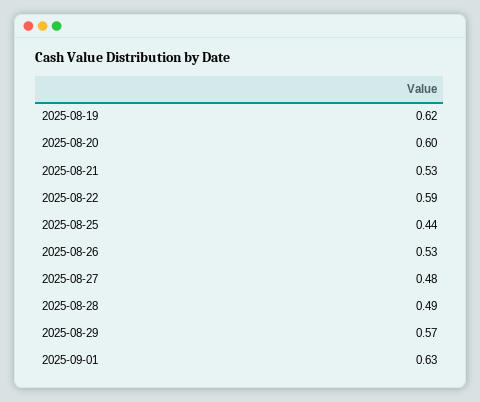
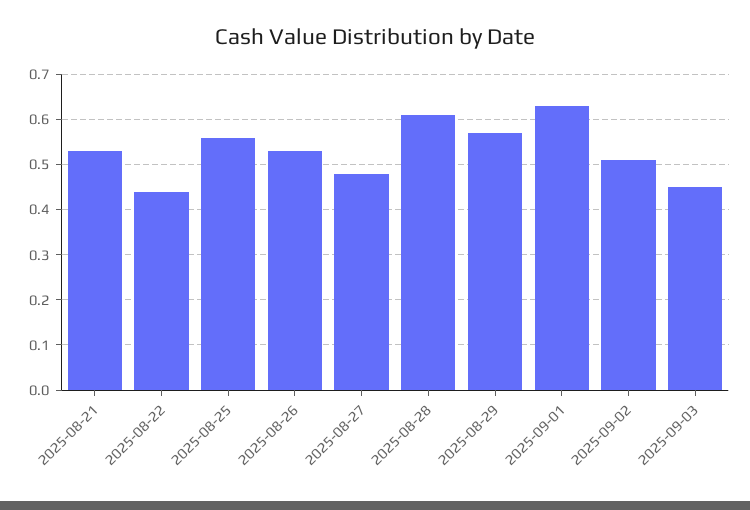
2025-08-19: 0.62 -> none
2025-08-20: 0.6 -> none
2025-08-22: 0.59 -> 0.45
2025-08-25: 0.44 -> 0.55
2025-08-28: 0.49 -> 0.6
2025-09-02: none -> 0.5
2025-09-03: none -> 0.45

